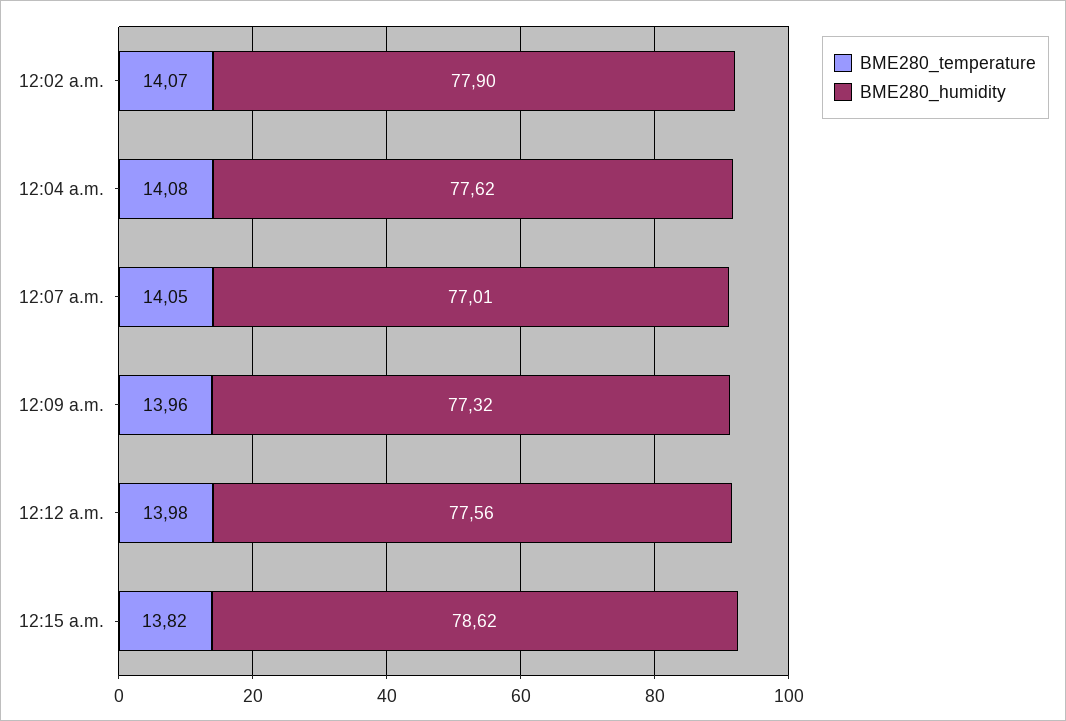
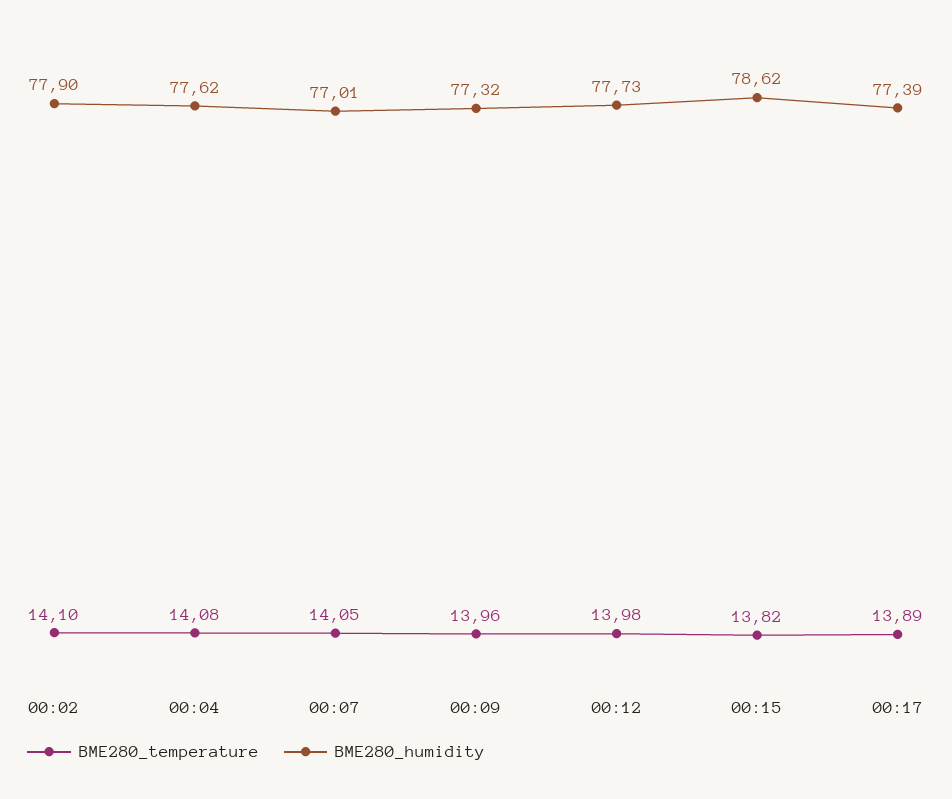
BME280_temperature, 12:02 a.m.: 14.07 -> 14.1
BME280_humidity, 12:12 a.m.: 77.56 -> 77.73
BME280_temperature, 00:17: none -> 13.89
BME280_humidity, 00:17: none -> 77.39

